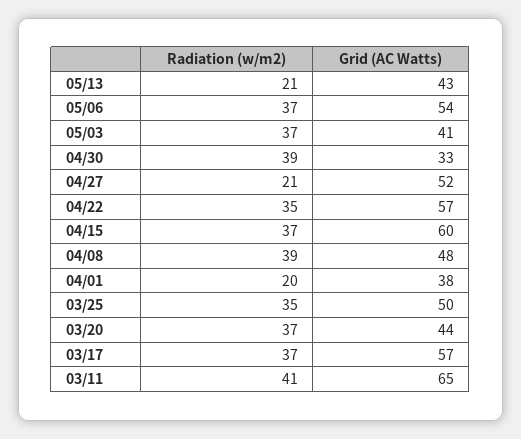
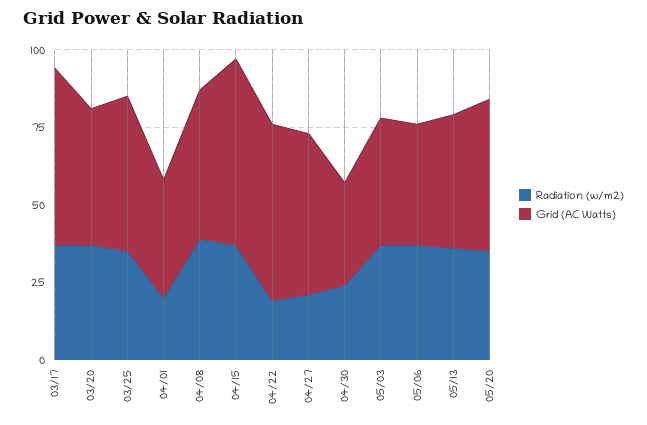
Radiation (w/m2), 05/13: 21 -> 35
Grid (AC Watts), 05/06: 54 -> 40
Radiation (w/m2), 04/30: 39 -> 25
Radiation (w/m2), 04/22: 35 -> 20
Radiation (w/m2), 03/11: 41 -> none
Grid (AC Watts), 03/11: 65 -> none
Radiation (w/m2), 05/20: none -> 35
Grid (AC Watts), 05/20: none -> 50

